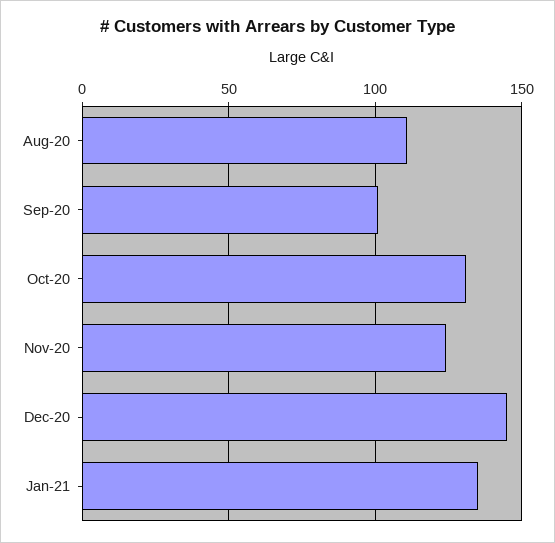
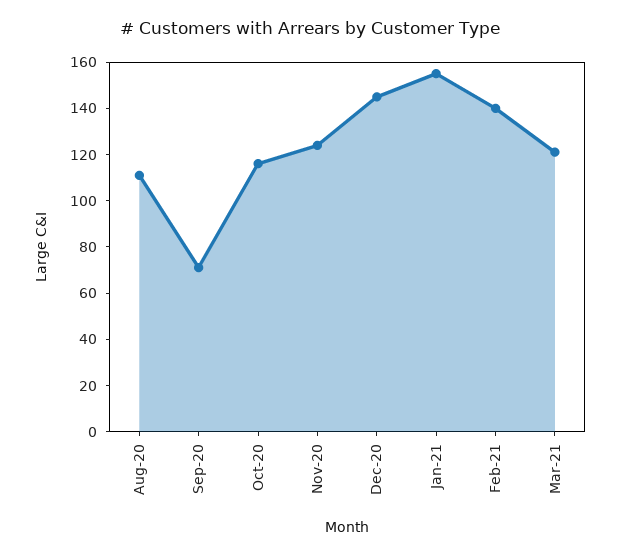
Sep-20: 100 -> 70
Oct-20: 130 -> 115
Jan-21: 135 -> 155
Feb-21: none -> 140
Mar-21: none -> 120

